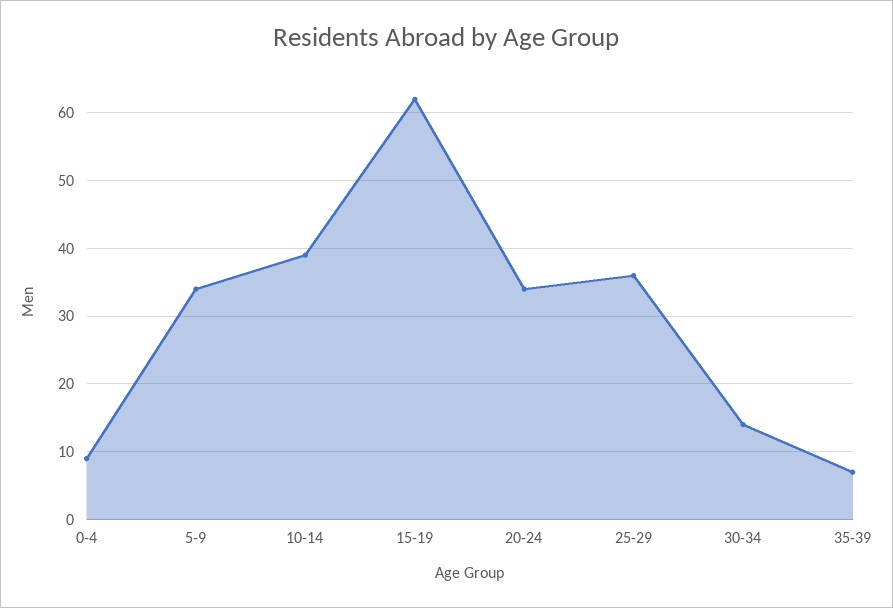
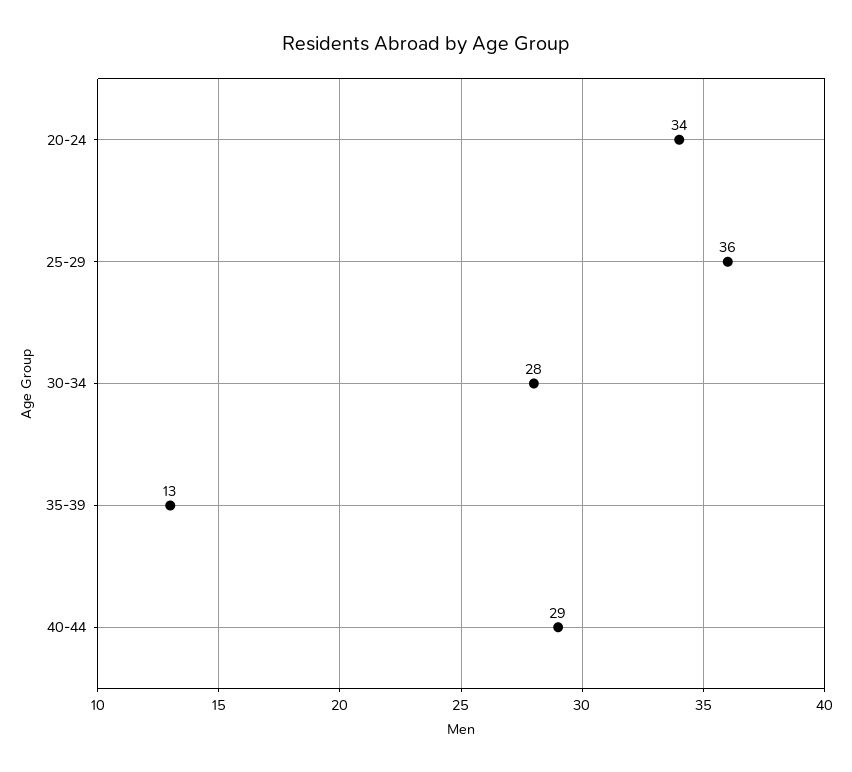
0-4: 9 -> none
5-9: 34 -> none
10-14: 39 -> none
15-19: 62 -> none
30-34: 14 -> 28
35-39: 7 -> 13
40-44: none -> 29

